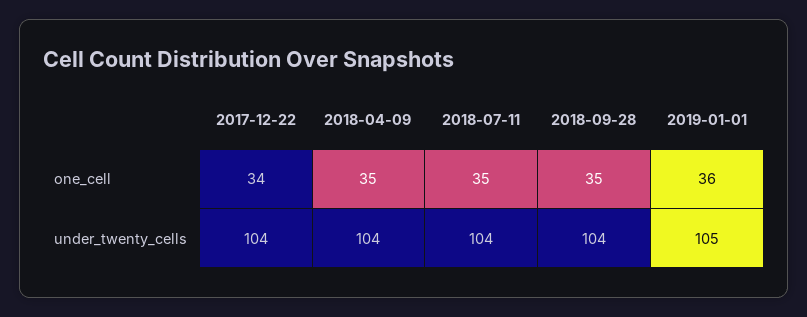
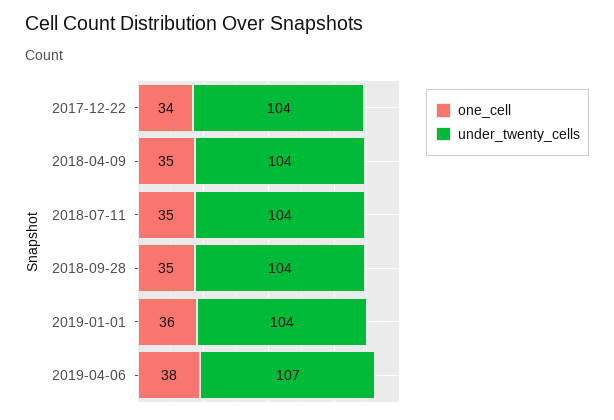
under_twenty_cells, 2019-01-01: 105 -> 104
one_cell, 2019-04-06: none -> 38
under_twenty_cells, 2019-04-06: none -> 107

